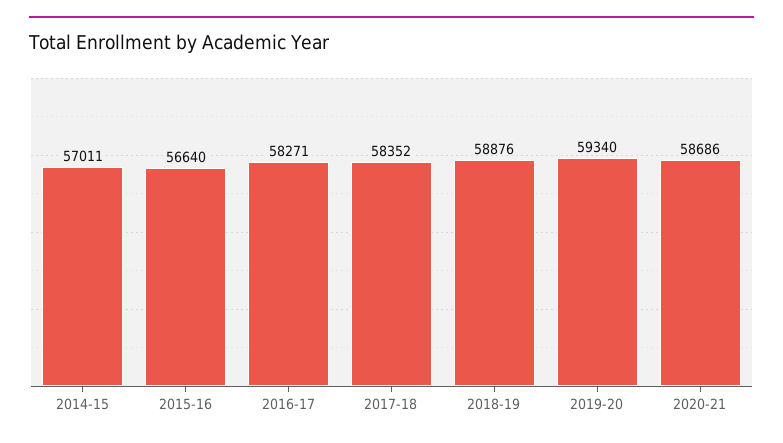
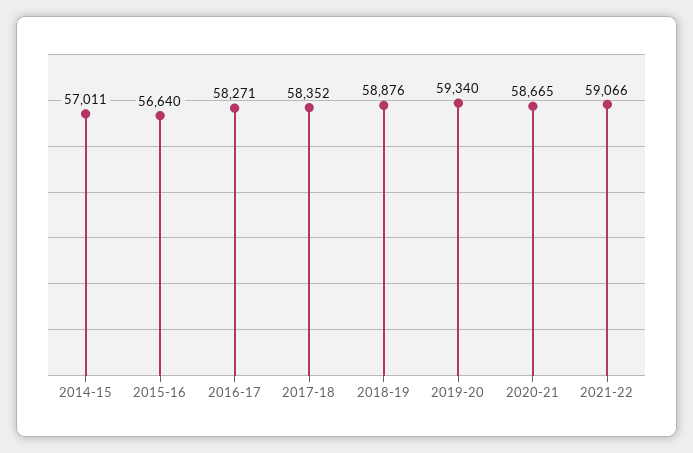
2020-21: 58686 -> 58665
2021-22: none -> 59066

